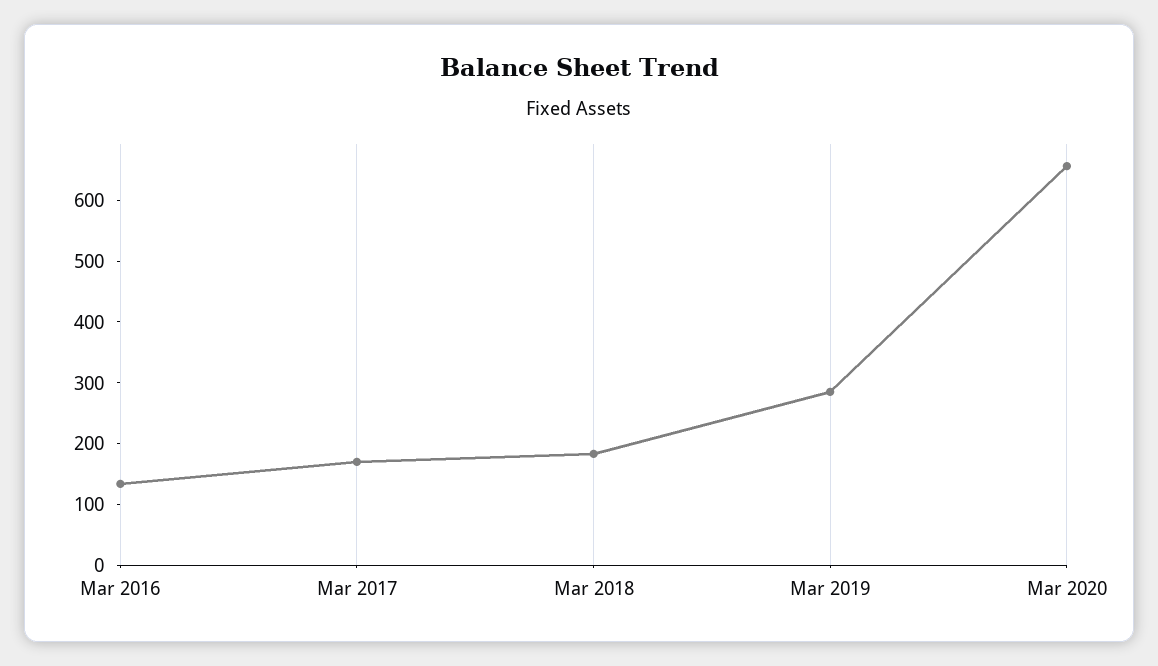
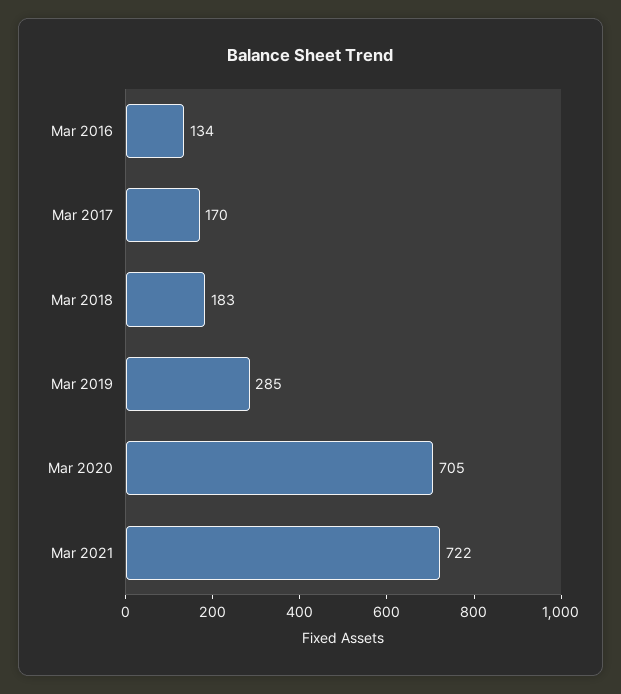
Mar 2020: 660 -> 705
Mar 2021: none -> 722

